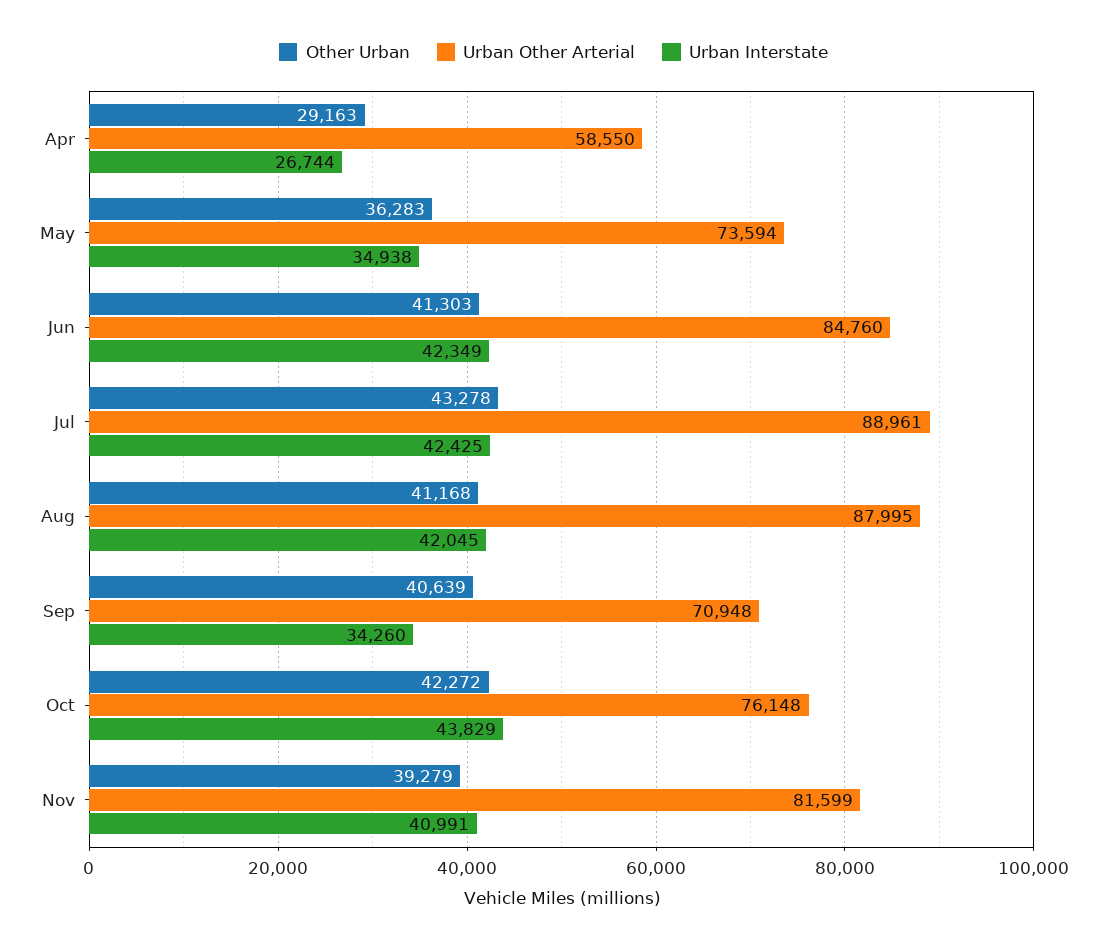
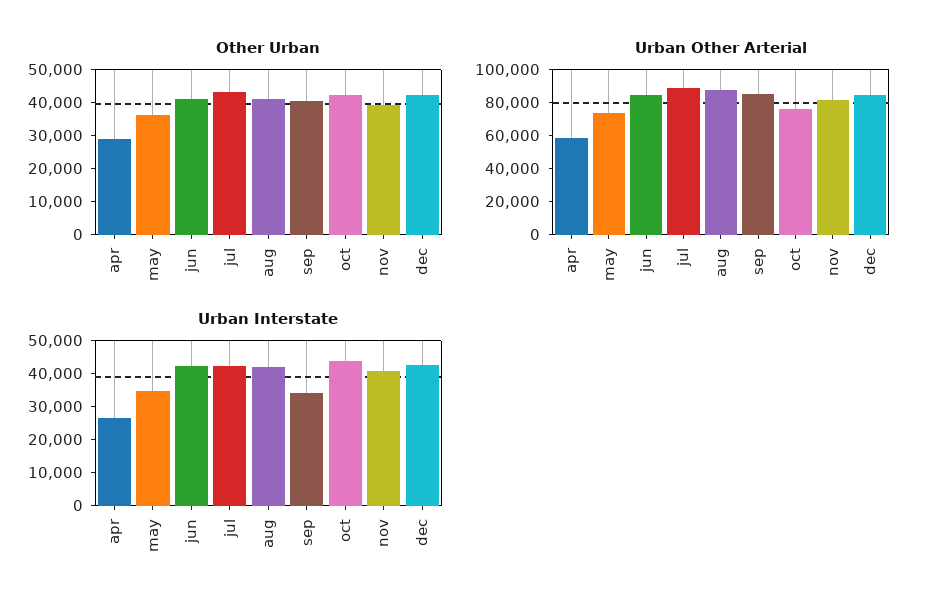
Urban Other Arterial, Sep: 70948 -> 85000
Other Urban, dec: none -> 42500
Urban Other Arterial, dec: none -> 85000
Urban Interstate, dec: none -> 42500

